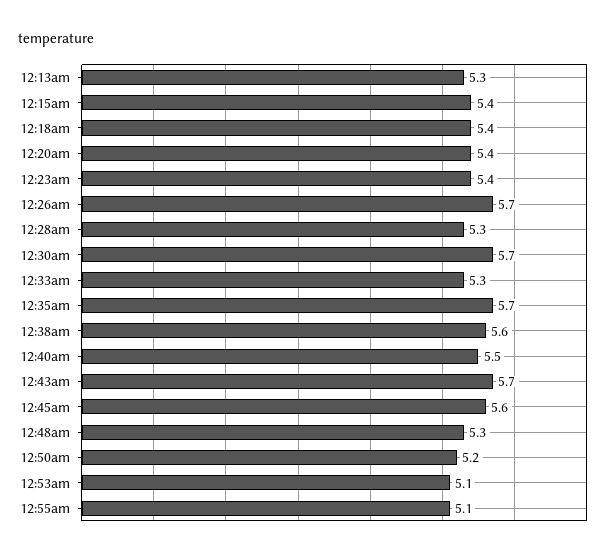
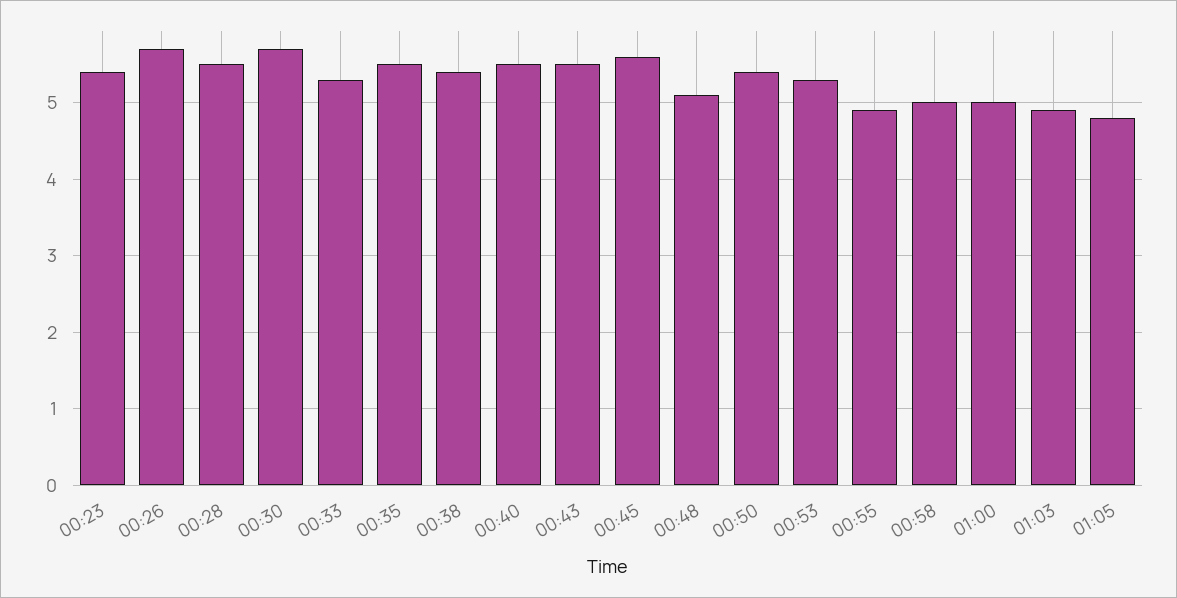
12:13am: 5.3 -> none
12:15am: 5.4 -> none
12:18am: 5.4 -> none
12:20am: 5.4 -> none
12:28am: 5.3 -> 5.5
12:35am: 5.7 -> 5.5
12:38am: 5.6 -> 5.4
12:43am: 5.7 -> 5.5
12:48am: 5.3 -> 5.1
12:50am: 5.2 -> 5.4
12:53am: 5.1 -> 5.3
12:55am: 5.1 -> 4.9
00:58: none -> 5
01:00: none -> 5
01:03: none -> 4.9
01:05: none -> 4.8

